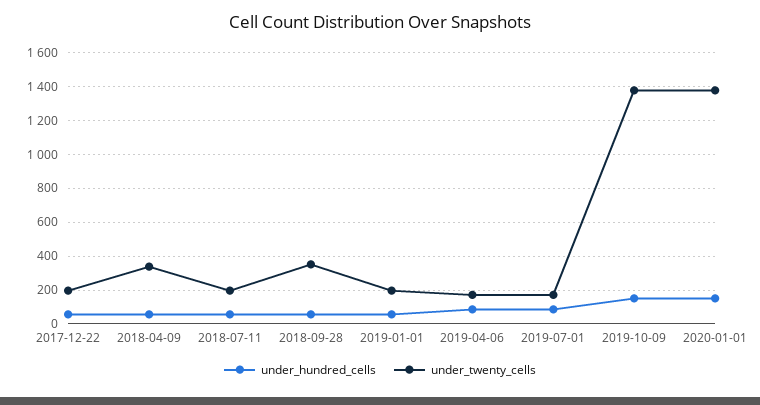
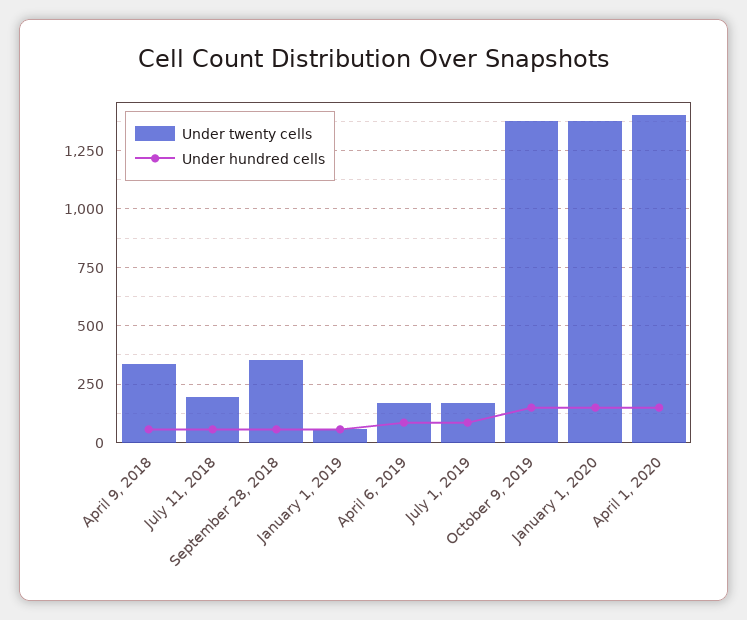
under_hundred_cells, 2017-12-22: 50 -> none
under_twenty_cells, 2017-12-22: 200 -> none
under_twenty_cells, 2019-01-01: 200 -> 50
under_twenty_cells, April 1, 2020: none -> 1400
under_hundred_cells, April 1, 2020: none -> 150

